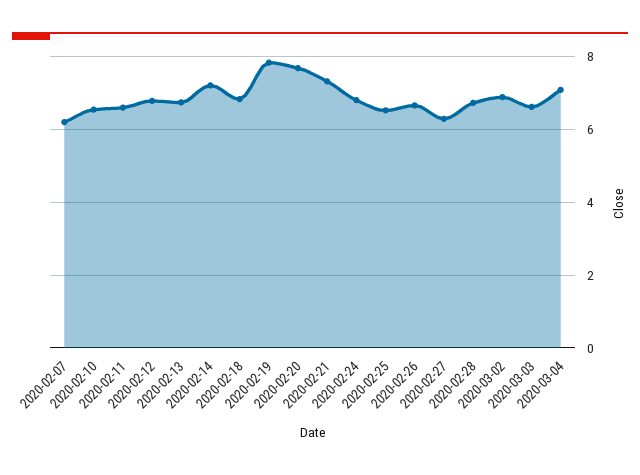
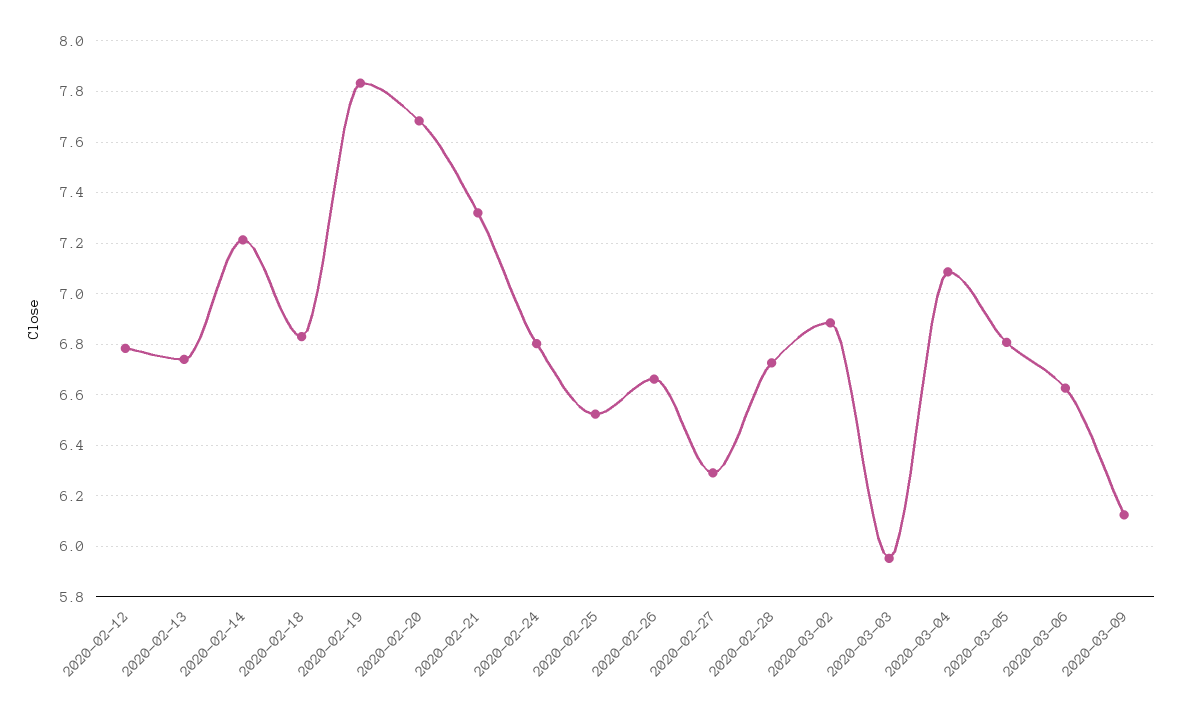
2020-02-07: 6.2 -> none
2020-02-10: 6.6 -> none
2020-02-11: 6.6 -> none
2020-03-03: 6.6 -> 5.95
2020-03-05: none -> 6.8
2020-03-06: none -> 6.625
2020-03-09: none -> 6.125

